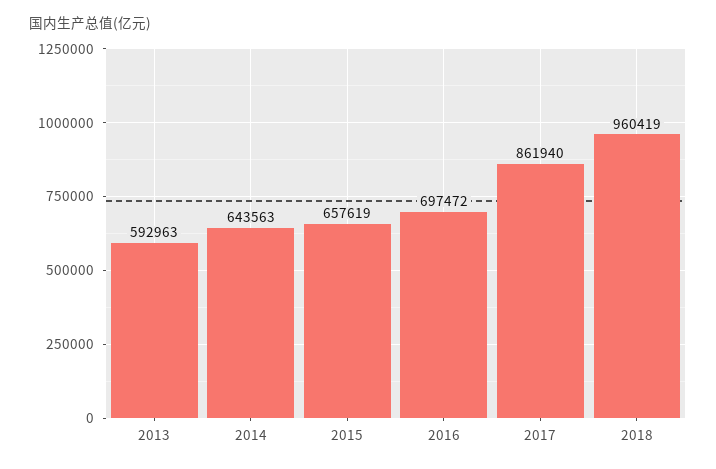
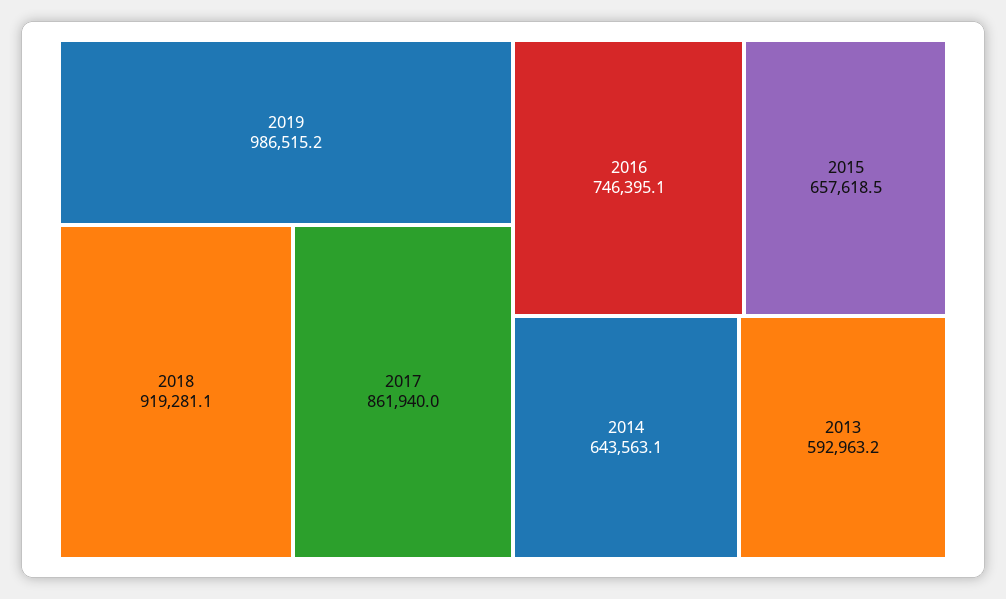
2016: 697472 -> 746395.1
2018: 960419 -> 919281.1
2019: none -> 986515.2

